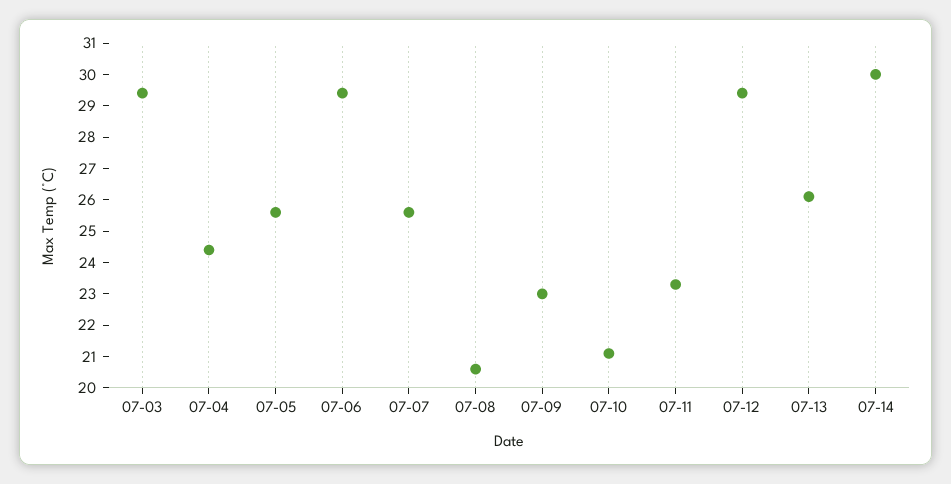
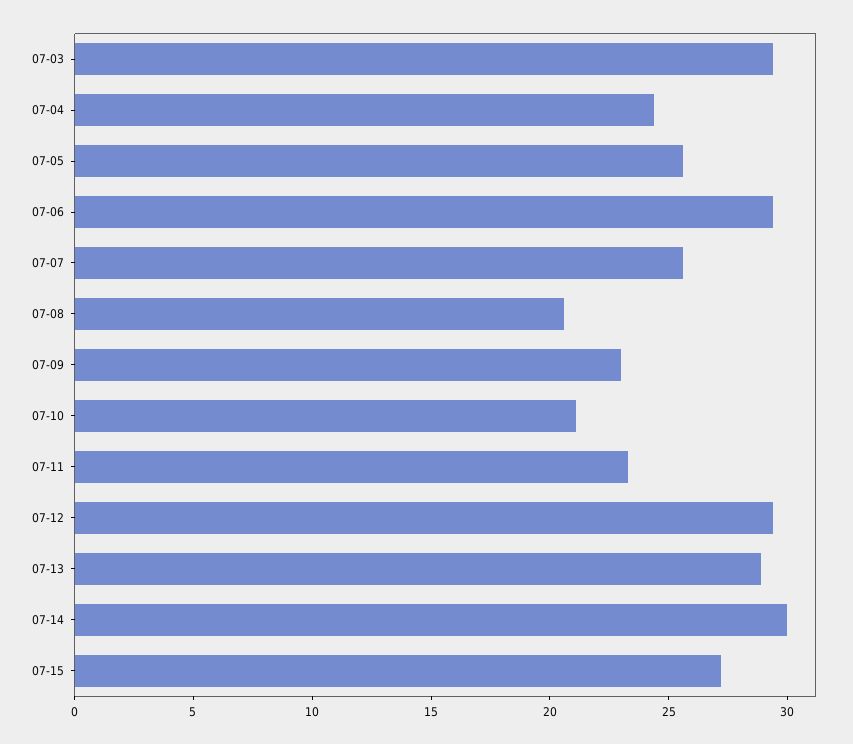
07-13: 26 -> 29
07-15: none -> 27

